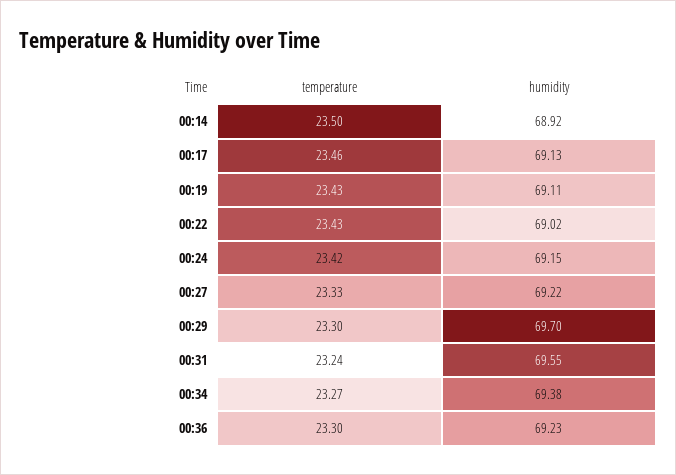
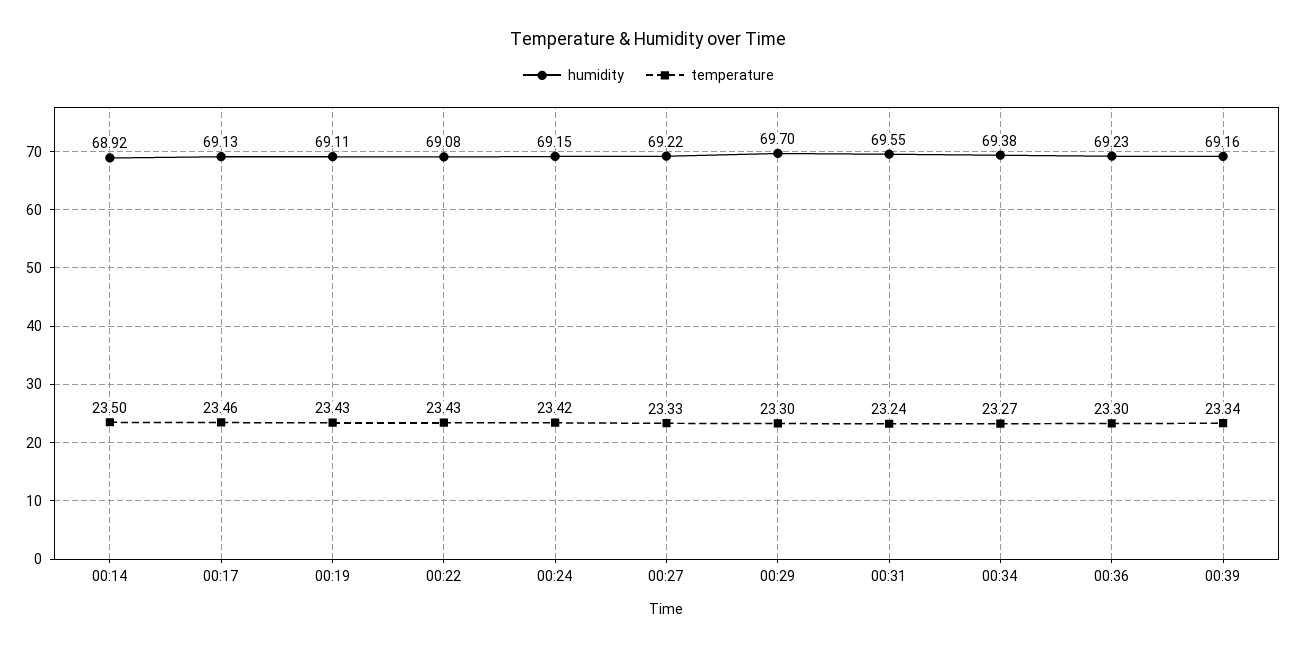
humidity, 00:22: 69.02 -> 69.08
humidity, 00:39: none -> 69.16
temperature, 00:39: none -> 23.34

